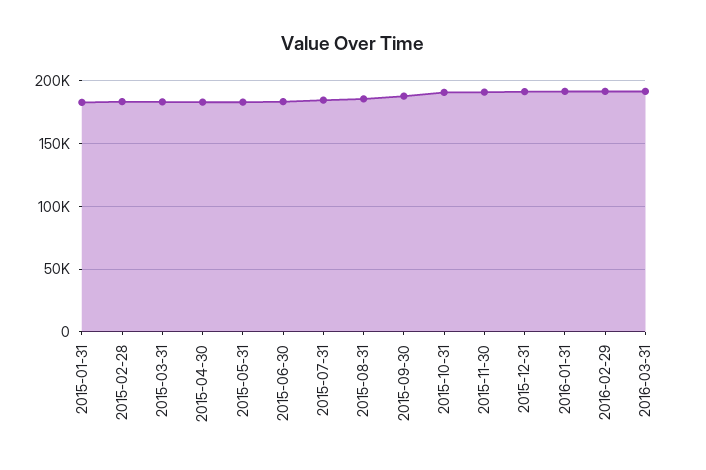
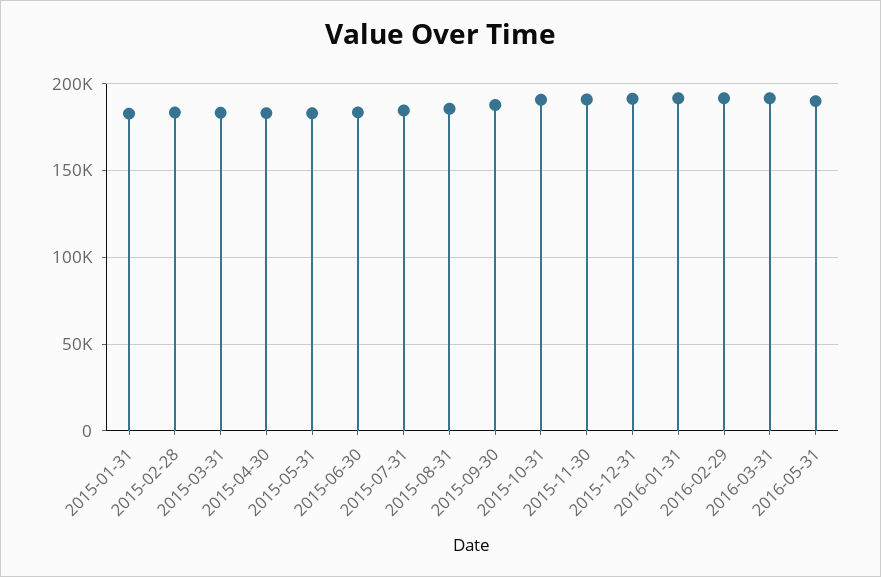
2016-05-31: none -> 190000

